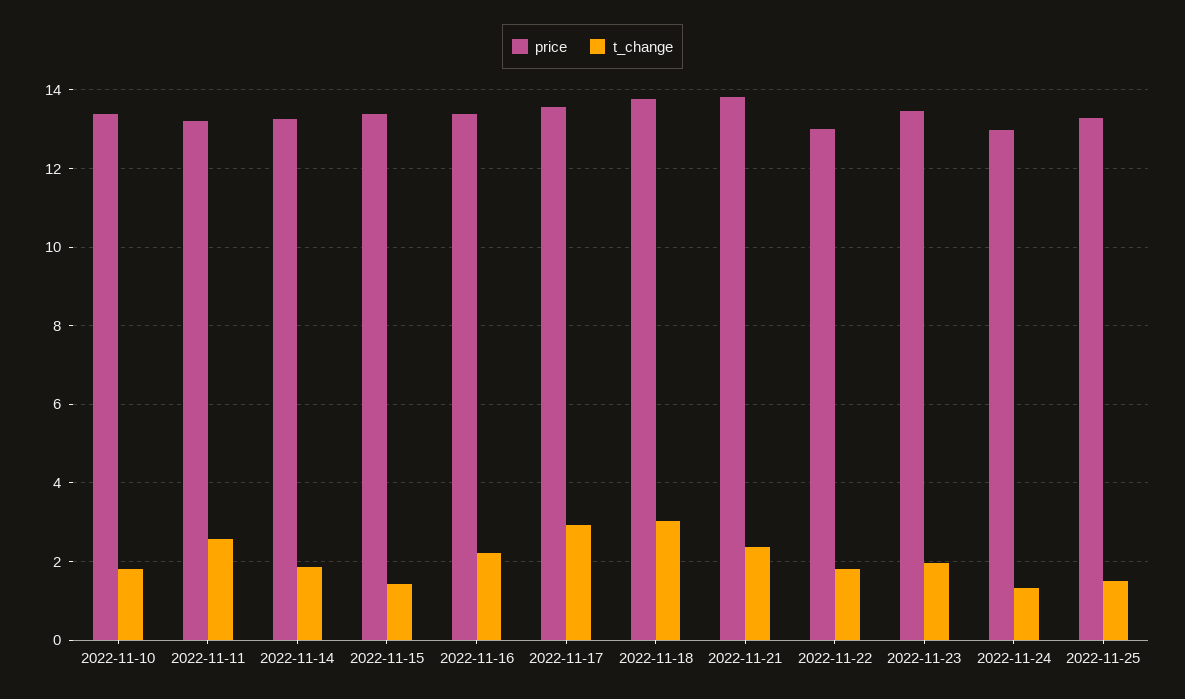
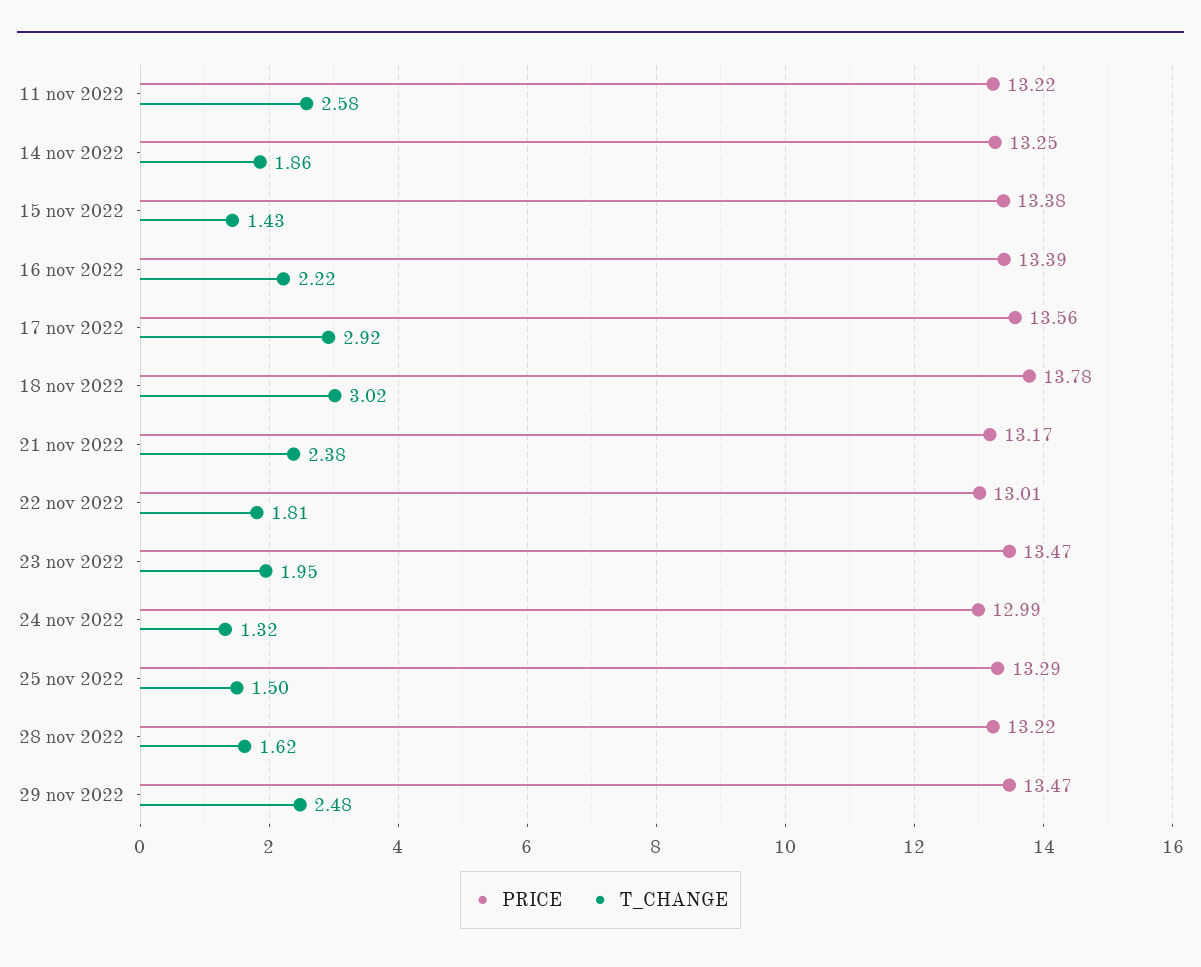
price, 2022-11-10: 13.4 -> none
t_change, 2022-11-10: 1.8 -> none
price, 2022-11-21: 13.8 -> 13.17
price, 28 nov 2022: none -> 13.22
t_change, 28 nov 2022: none -> 1.62
price, 29 nov 2022: none -> 13.47
t_change, 29 nov 2022: none -> 2.48

